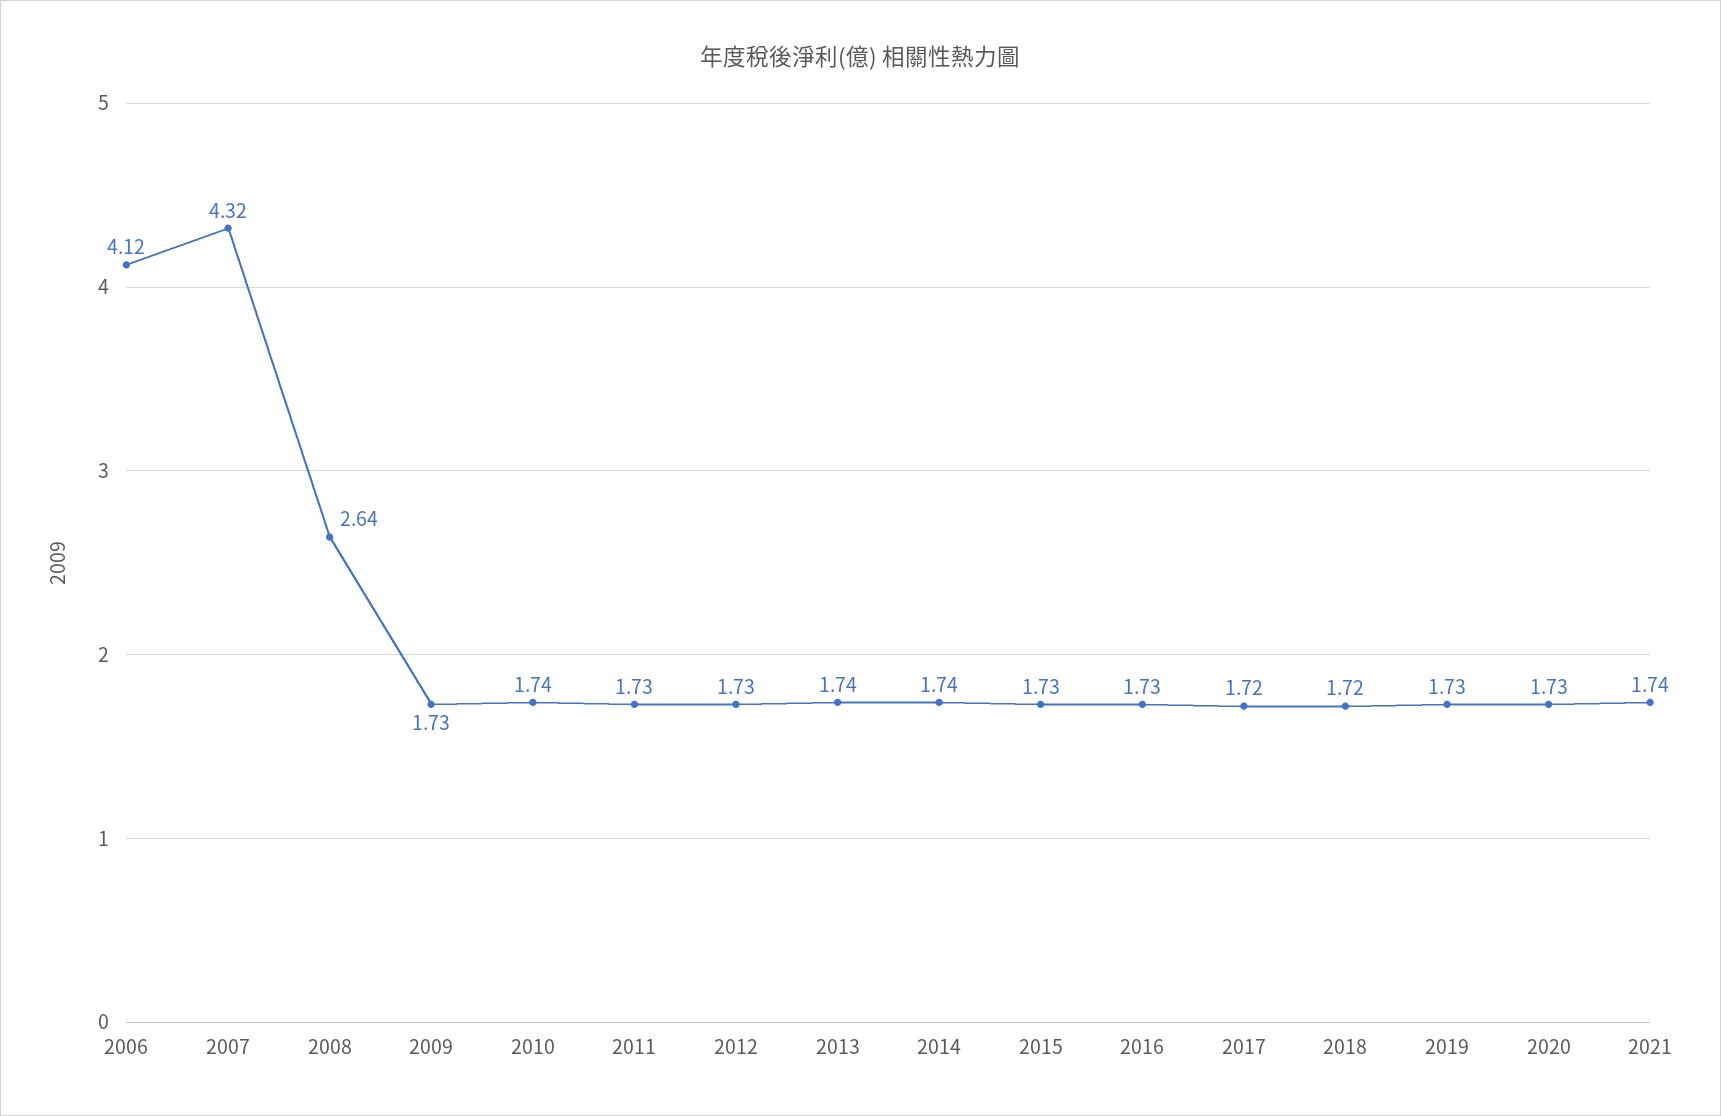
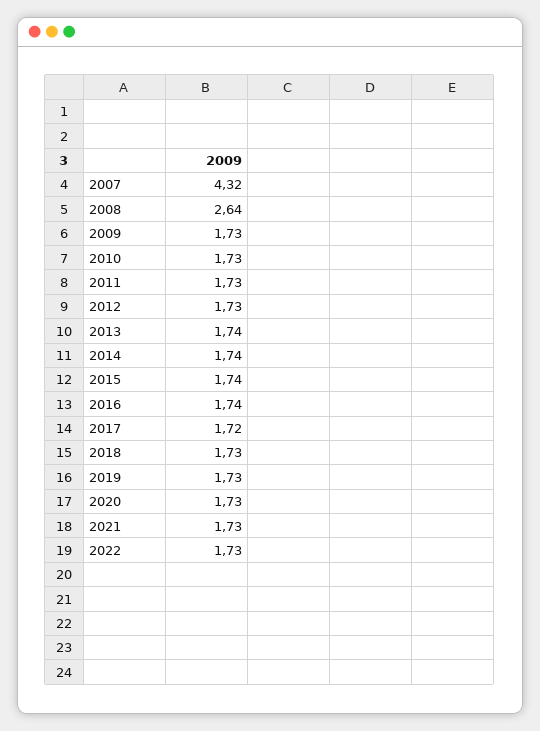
2006: 4.12 -> none
2010: 1.74 -> 1.73
2015: 1.73 -> 1.74
2016: 1.73 -> 1.74
2018: 1.72 -> 1.73
2021: 1.74 -> 1.73
2022: none -> 1.73

